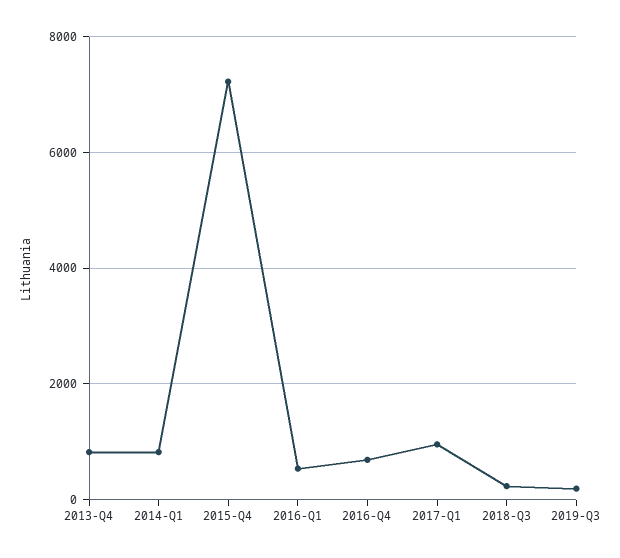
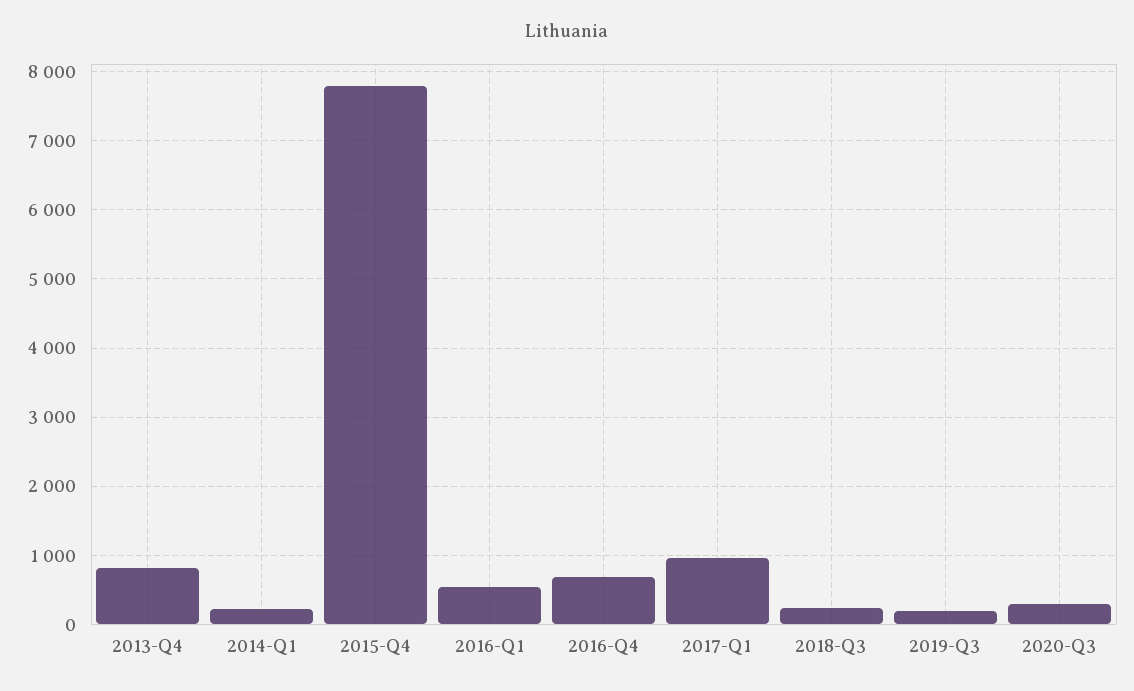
2014-Q1: 800 -> 200
2015-Q4: 7200 -> 7800
2020-Q3: none -> 300

